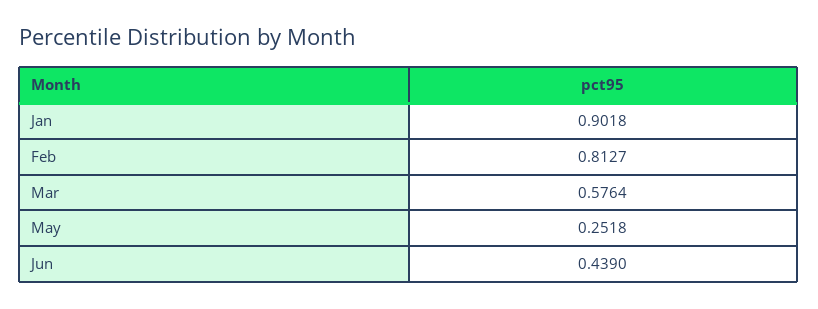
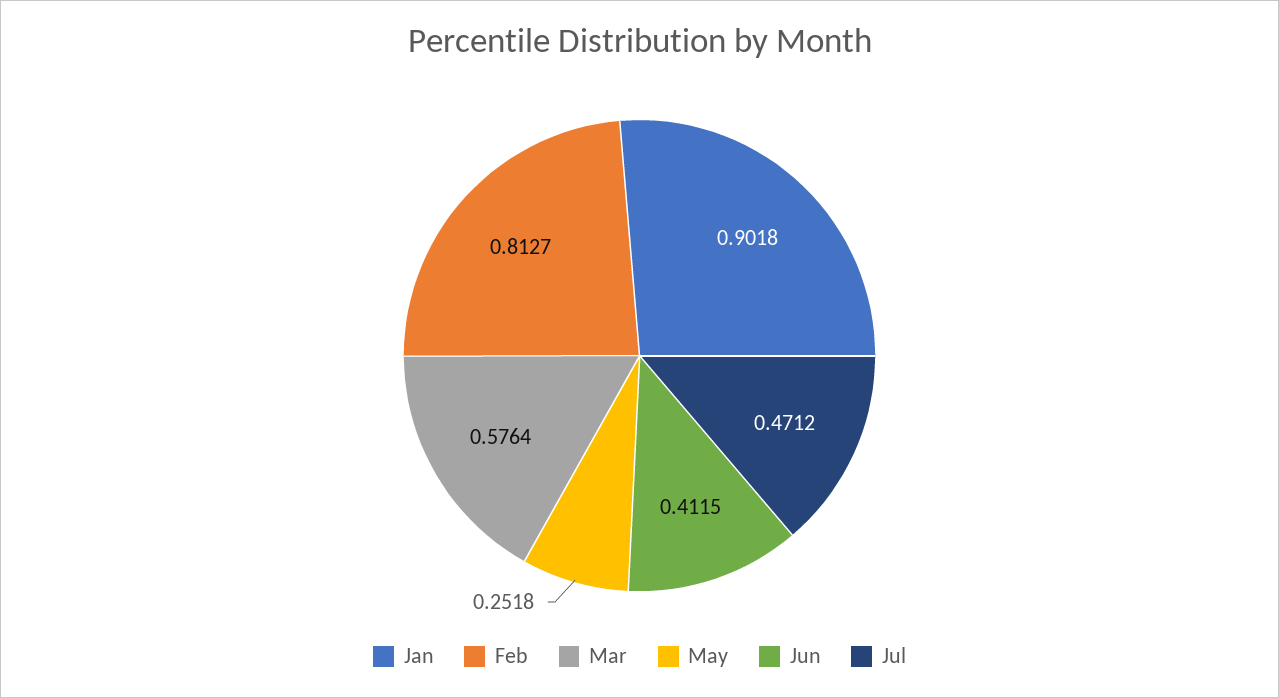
Jun: 0.439 -> 0.4115
Jul: none -> 0.4712

